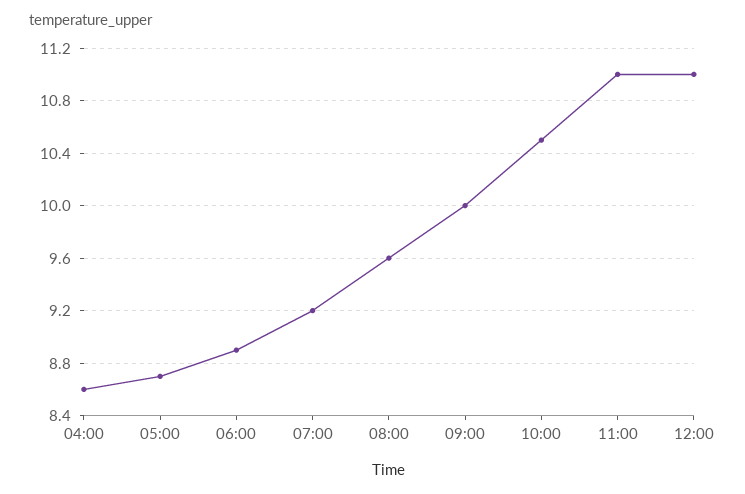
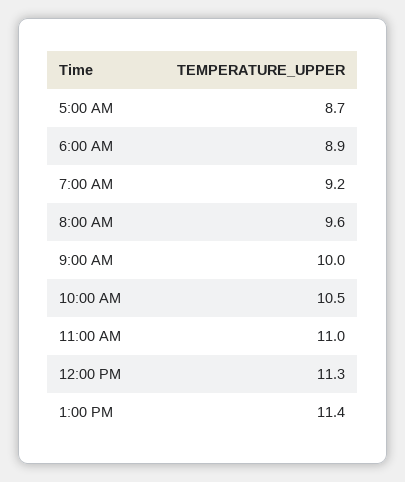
04:00: 8.6 -> none
12:00: 11 -> 11.3
1:00 PM: none -> 11.4

